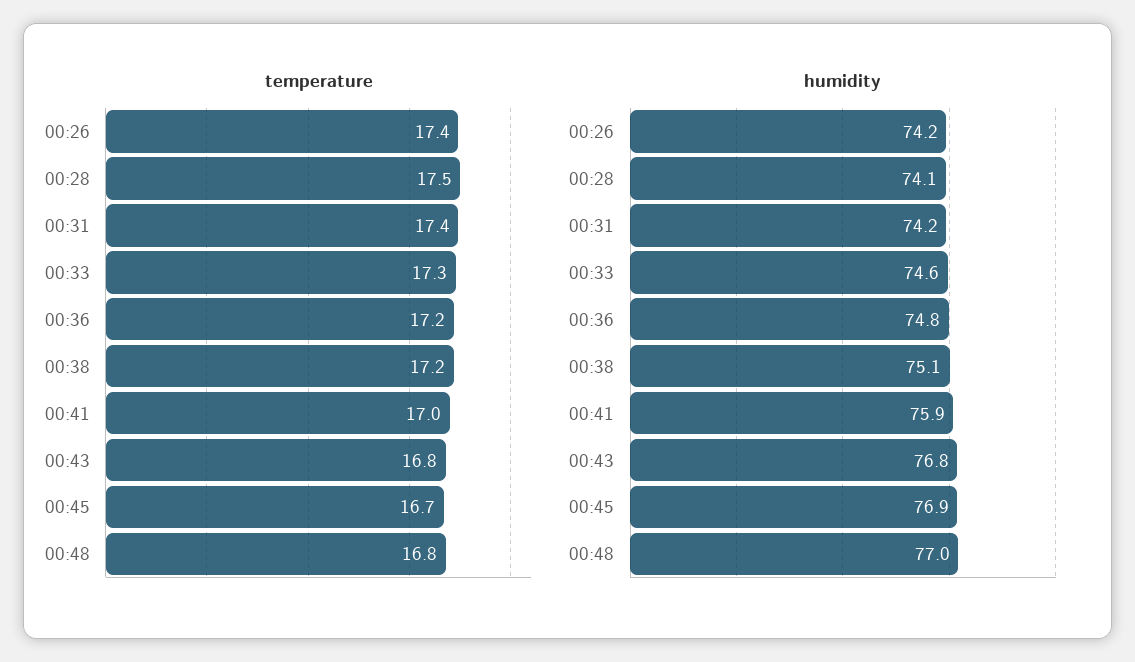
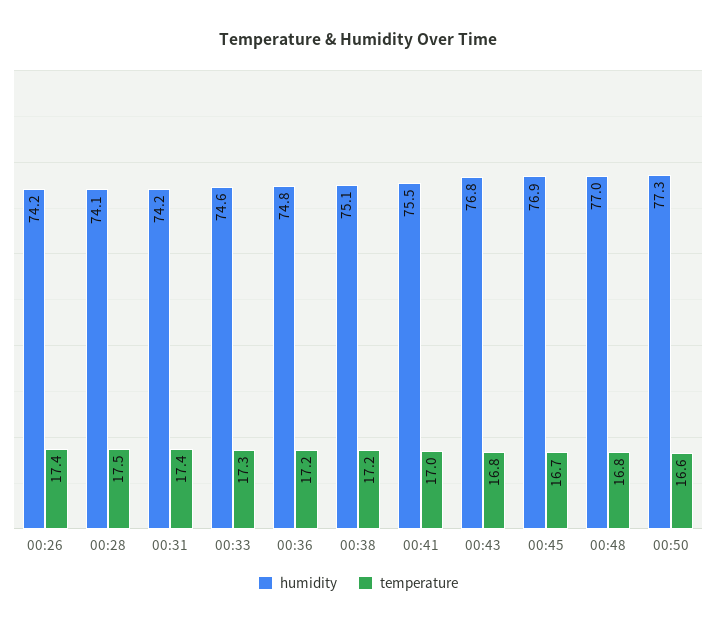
humidity, 00:41: 75.9 -> 75.5
humidity, 00:50: none -> 77.3
temperature, 00:50: none -> 16.6

